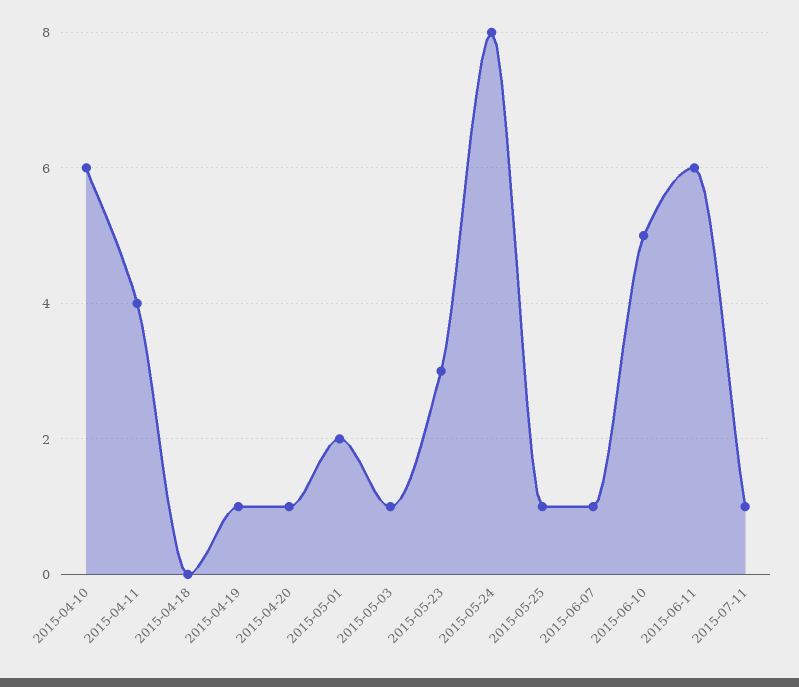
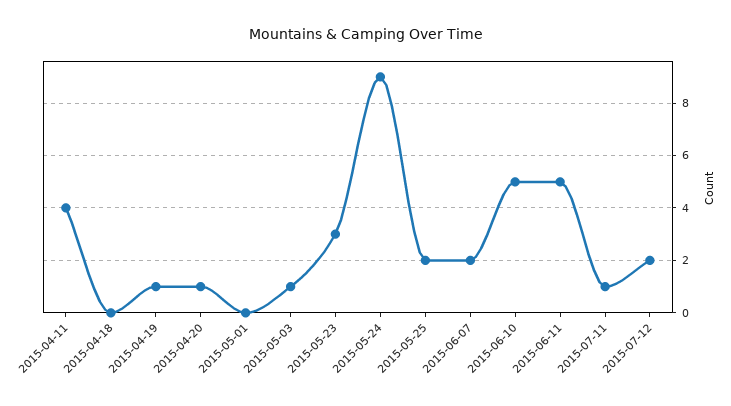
2015-04-10: 6 -> none
2015-05-01: 2 -> 0
2015-05-24: 8 -> 9
2015-05-25: 1 -> 2
2015-06-07: 1 -> 2
2015-06-11: 6 -> 5
2015-07-12: none -> 2

